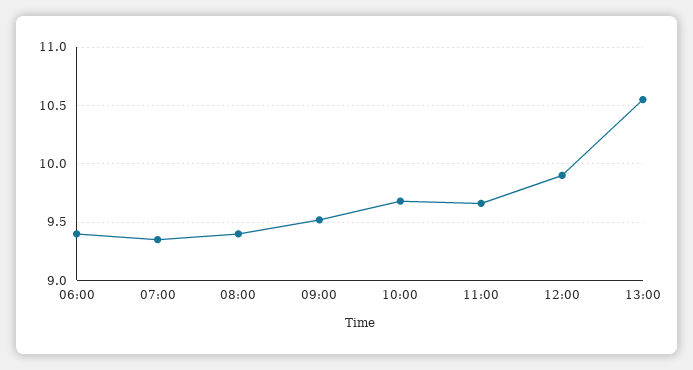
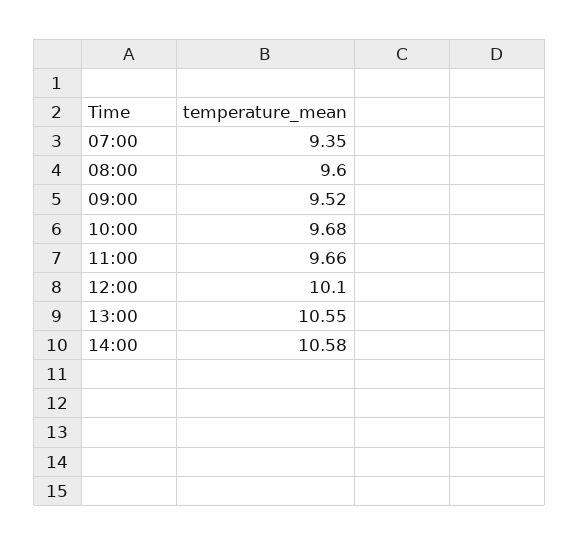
06:00: 9.4 -> none
08:00: 9.4 -> 9.6
12:00: 9.9 -> 10.1
14:00: none -> 10.58

